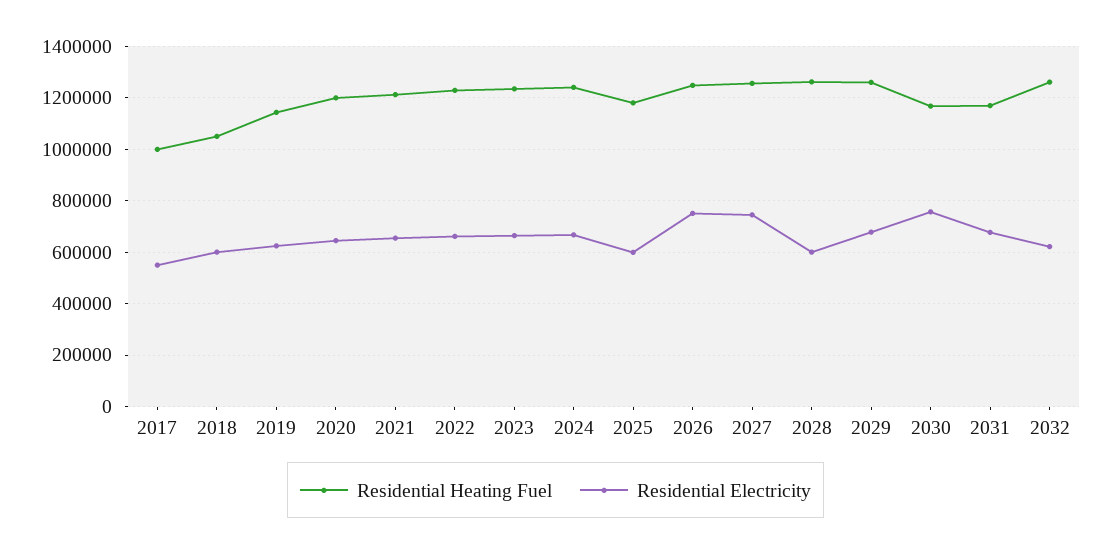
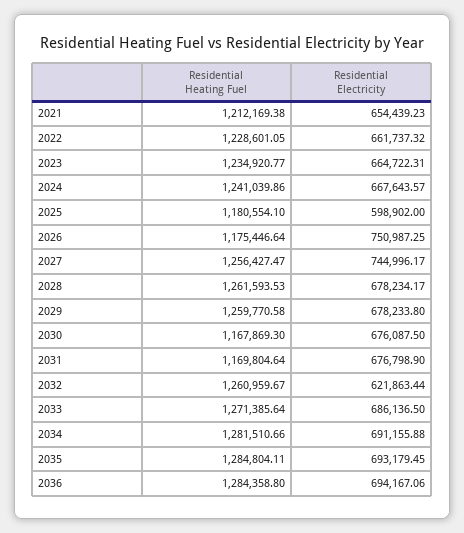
Residential Heating Fuel, 2017: 1000000 -> none
Residential Electricity, 2017: 550000 -> none
Residential Heating Fuel, 2018: 1050000 -> none
Residential Electricity, 2018: 600000 -> none
Residential Heating Fuel, 2019: 1150000 -> none
Residential Electricity, 2019: 625000 -> none
Residential Heating Fuel, 2020: 1200000 -> none
Residential Electricity, 2020: 650000 -> none
Residential Heating Fuel, 2026: 1250000 -> 1175446.64
Residential Electricity, 2028: 600000 -> 678234.17
Residential Electricity, 2030: 750000 -> 676087.5
Residential Heating Fuel, 2033: none -> 1271385.64
Residential Electricity, 2033: none -> 686136.5
Residential Heating Fuel, 2034: none -> 1281510.66
Residential Electricity, 2034: none -> 691155.88
Residential Heating Fuel, 2035: none -> 1284804.11
Residential Electricity, 2035: none -> 693179.45
Residential Heating Fuel, 2036: none -> 1284358.8
Residential Electricity, 2036: none -> 694167.06

